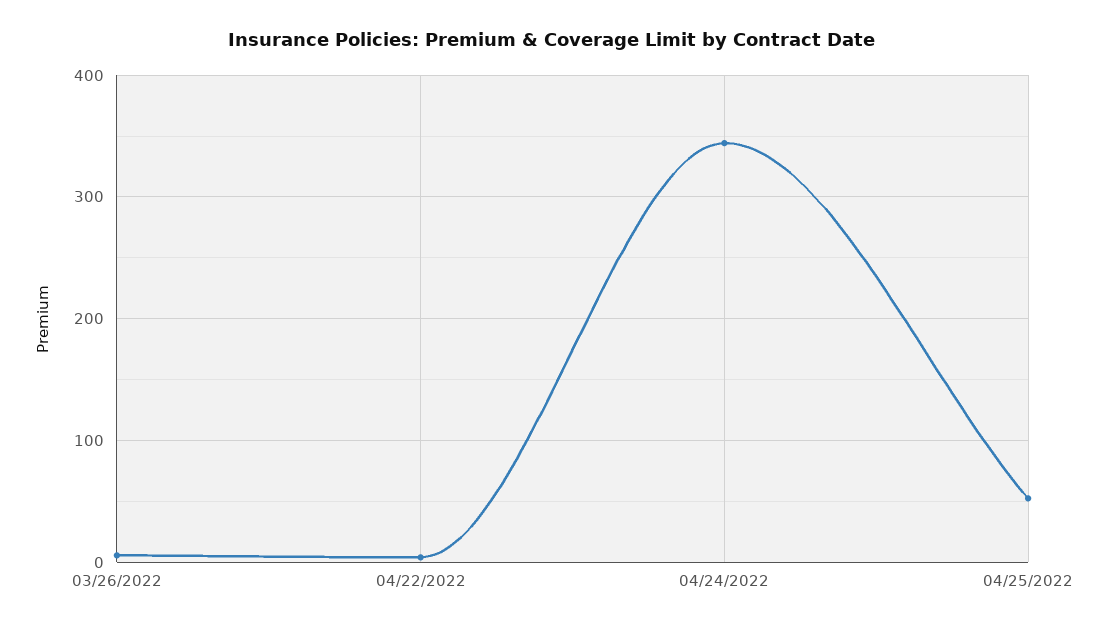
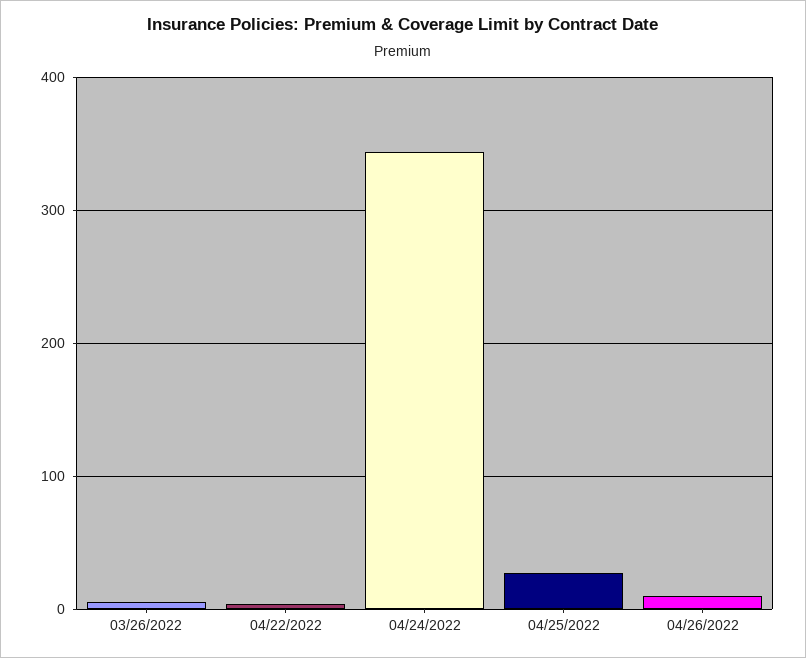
04/25/2022: 50 -> 30
04/26/2022: none -> 10

